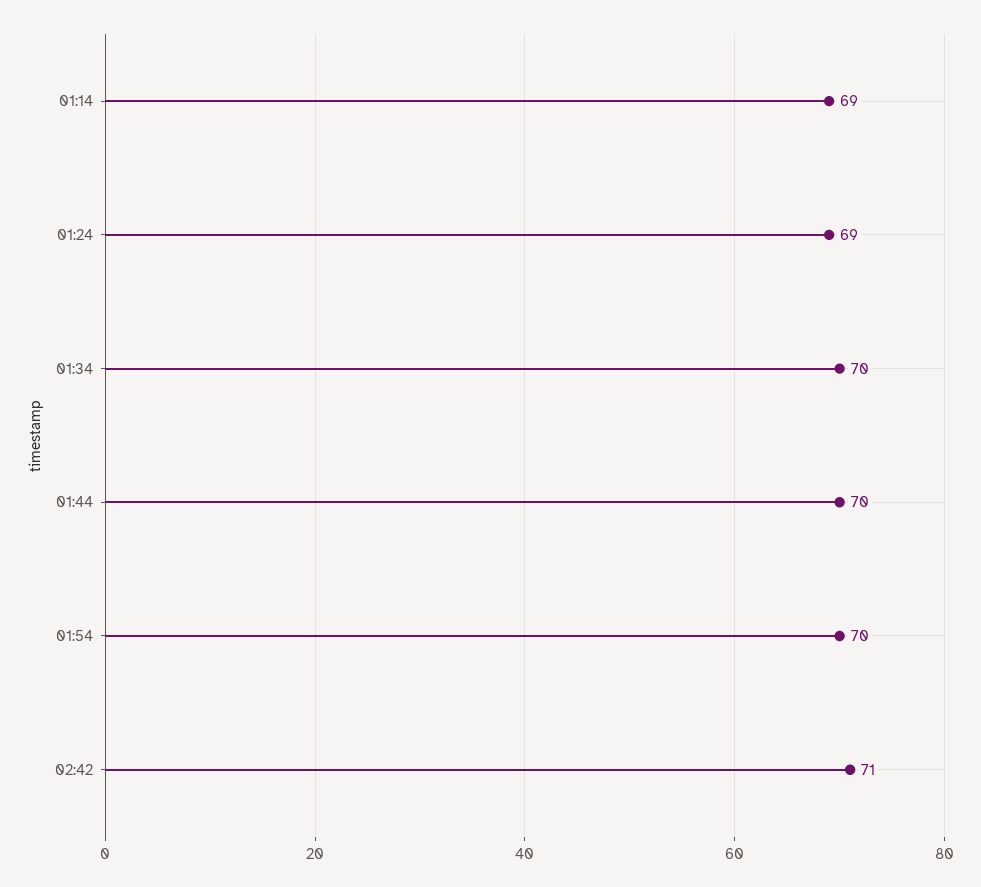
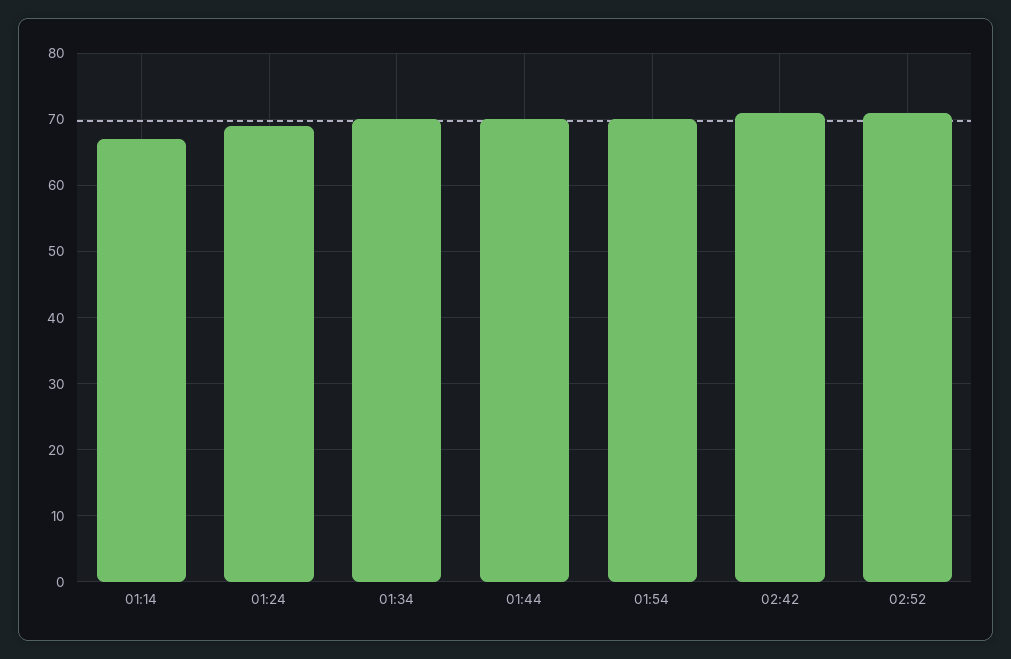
01:14: 69 -> 67
02:52: none -> 71

